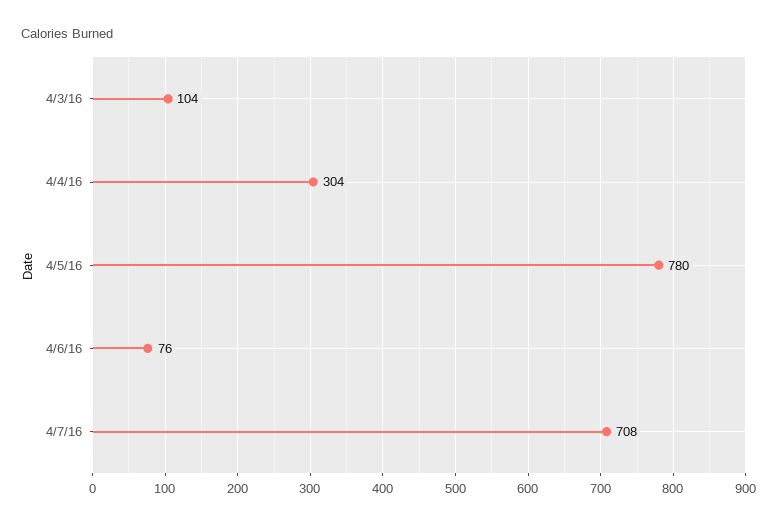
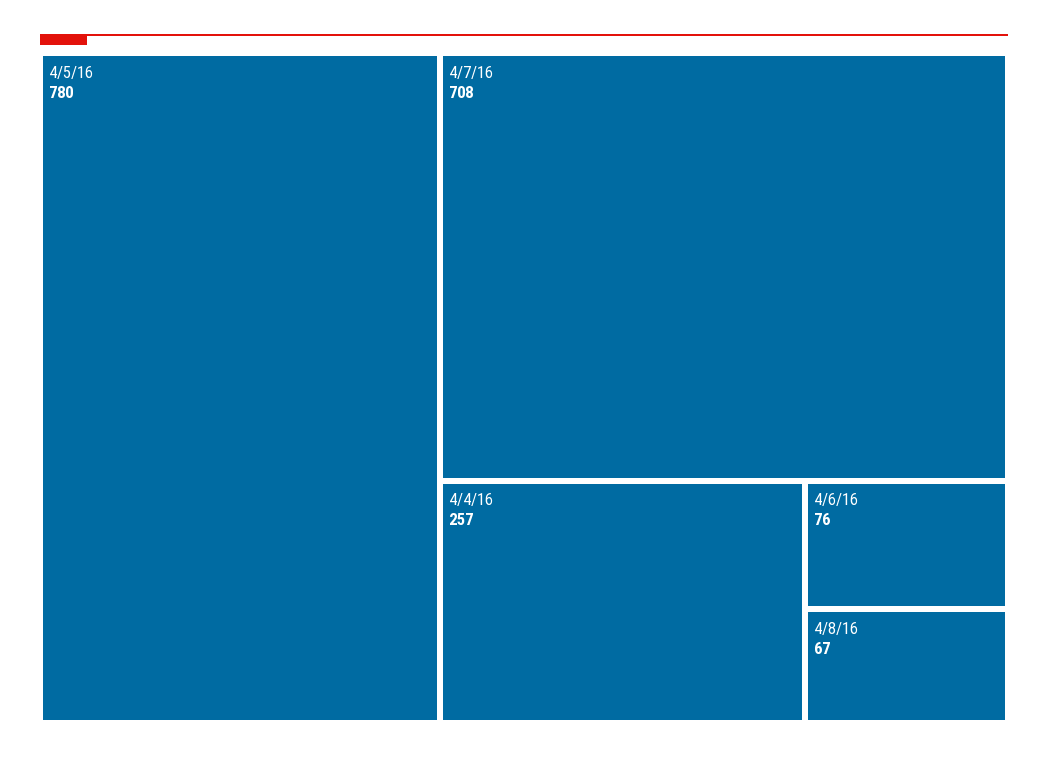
4/3/16: 104 -> none
4/4/16: 304 -> 257
4/8/16: none -> 67

